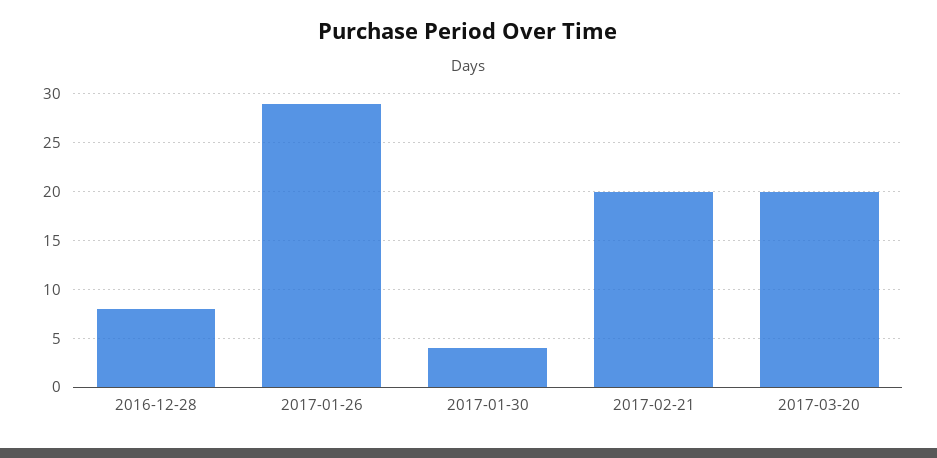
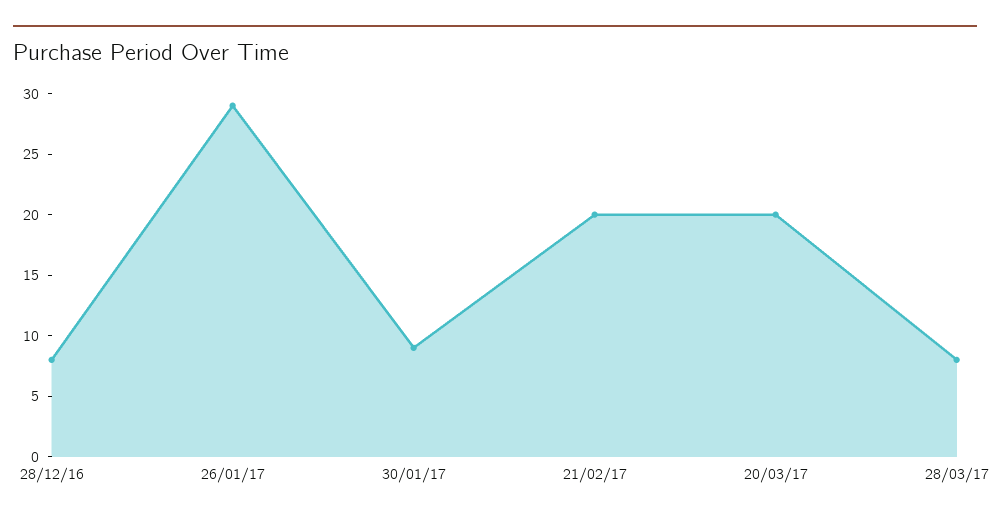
2017-01-30: 4 -> 9
28/03/17: none -> 8

